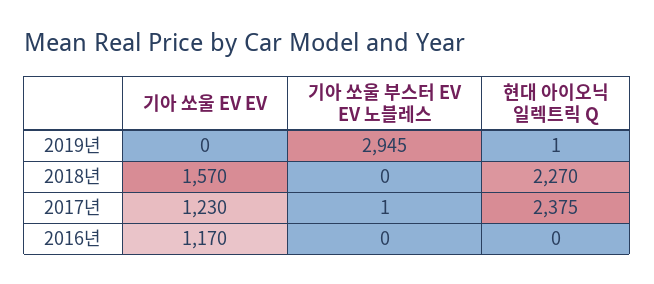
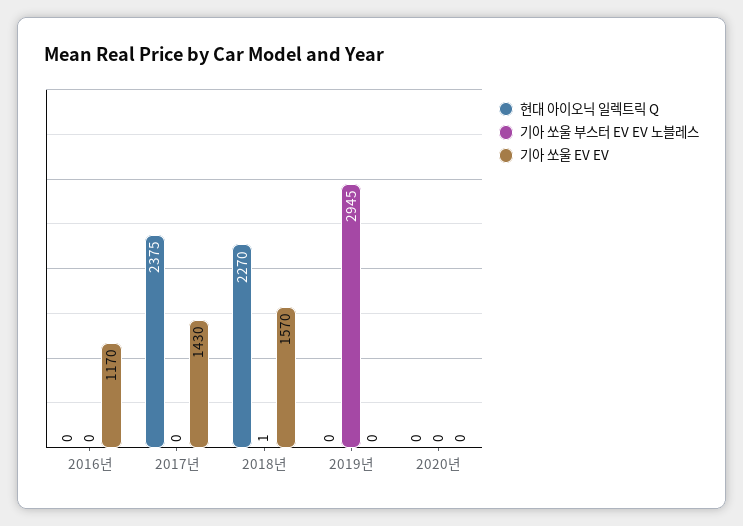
현대 아이오닉 일렉트릭 Q, 2019년: 1 -> 0
기아 쏘울 부스터 EV EV 노블레스, 2018년: 0 -> 1
기아 쏘울 EV EV, 2017년: 1230 -> 1430
기아 쏘울 부스터 EV EV 노블레스, 2017년: 1 -> 0
현대 아이오닉 일렉트릭 Q, 2020년: none -> 0
기아 쏘울 부스터 EV EV 노블레스, 2020년: none -> 0
기아 쏘울 EV EV, 2020년: none -> 0

